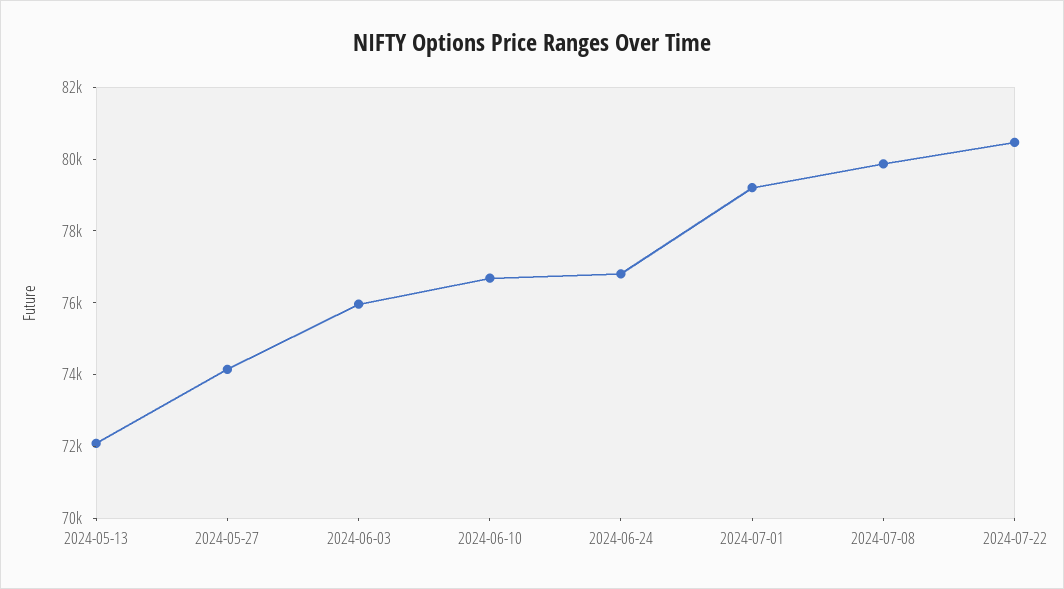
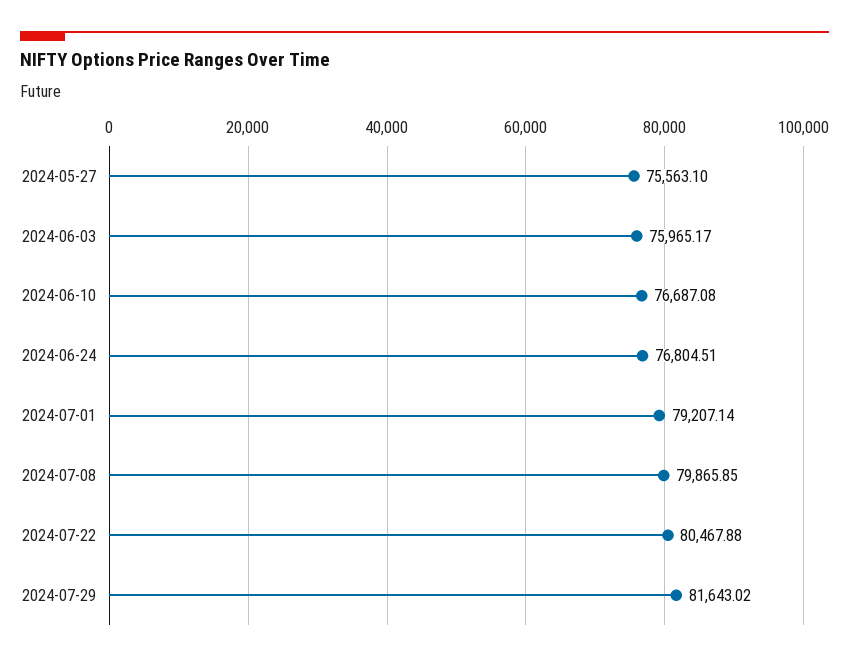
2024-05-13: 72000 -> none
2024-05-27: 74000 -> 75563.1
2024-07-29: none -> 81643.02

